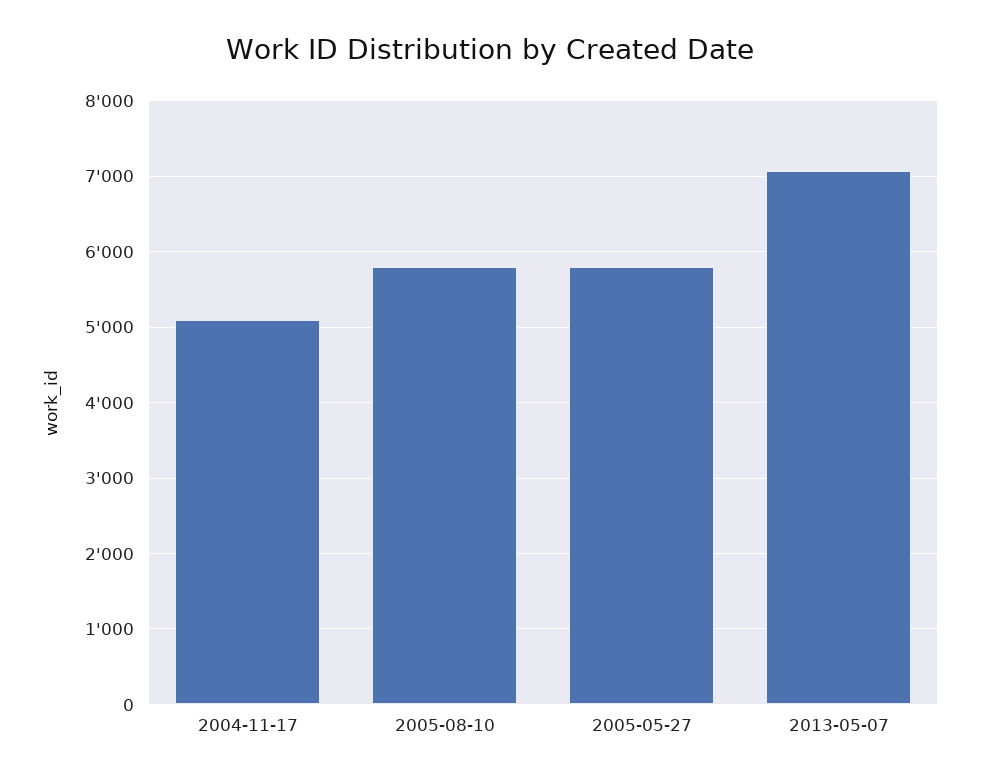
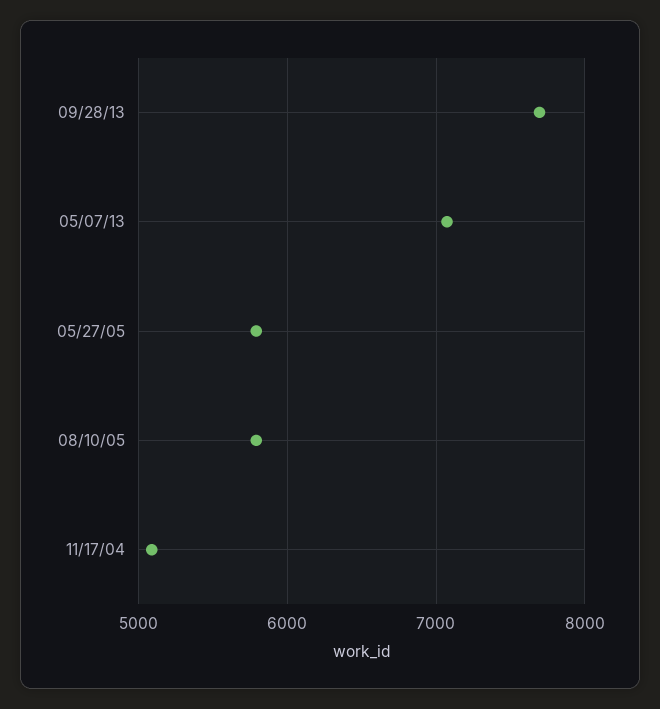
09/28/13: none -> 7700

